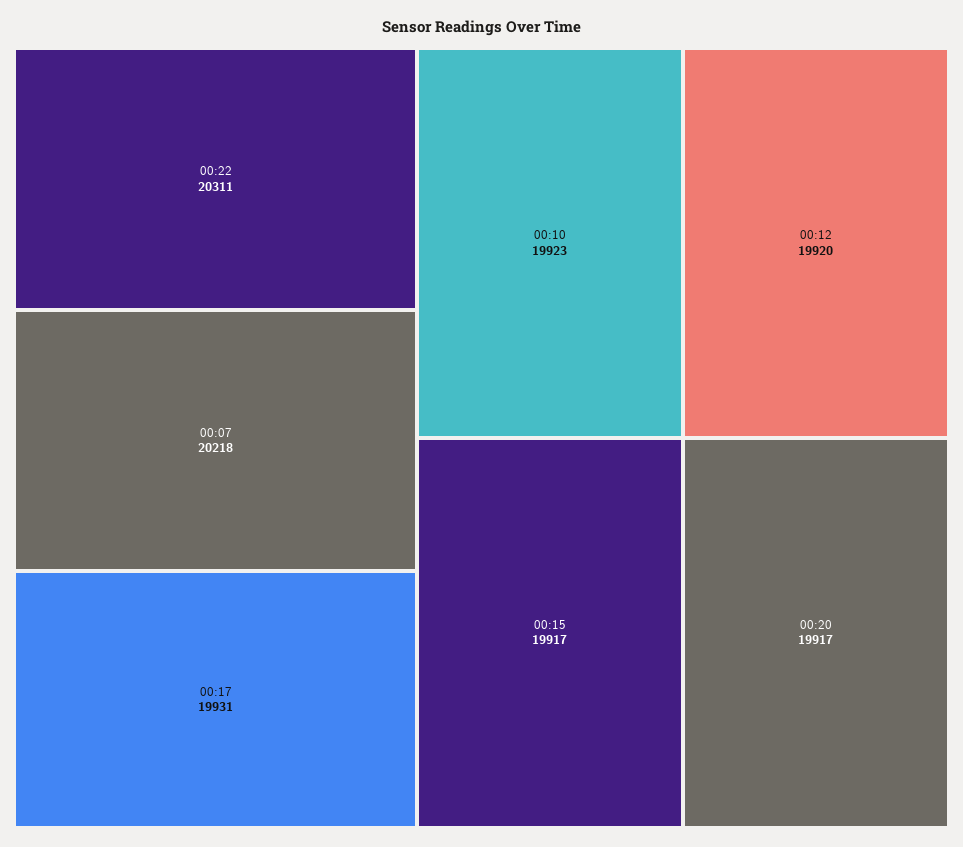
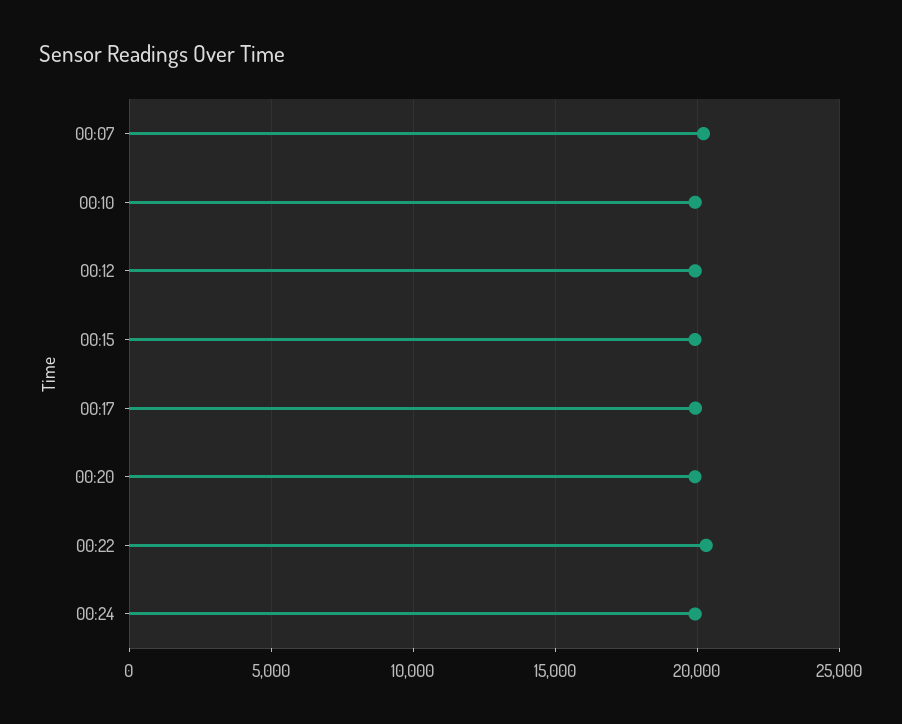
00:24: none -> 20000

